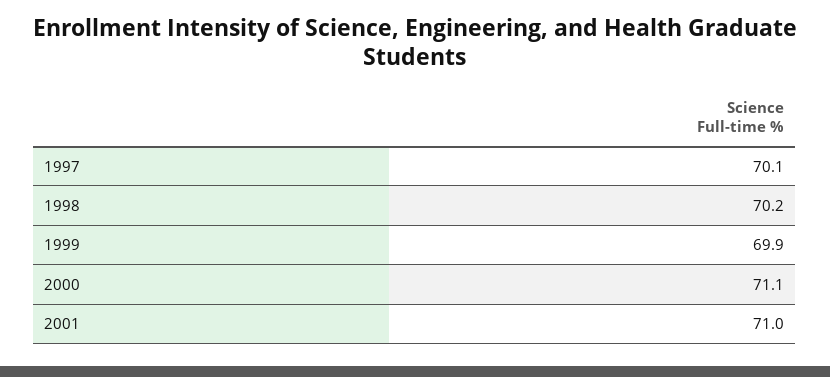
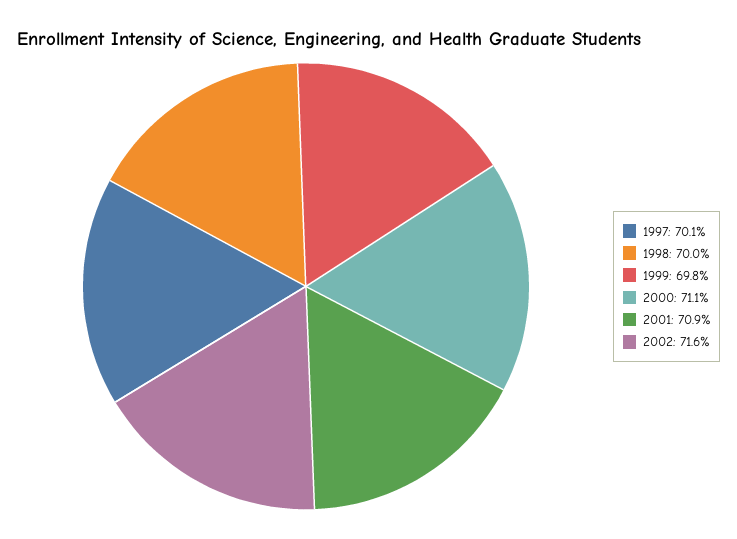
1998: 70.2 -> 70
1999: 69.9 -> 69.8
2001: 71 -> 70.9
2002: none -> 71.6

